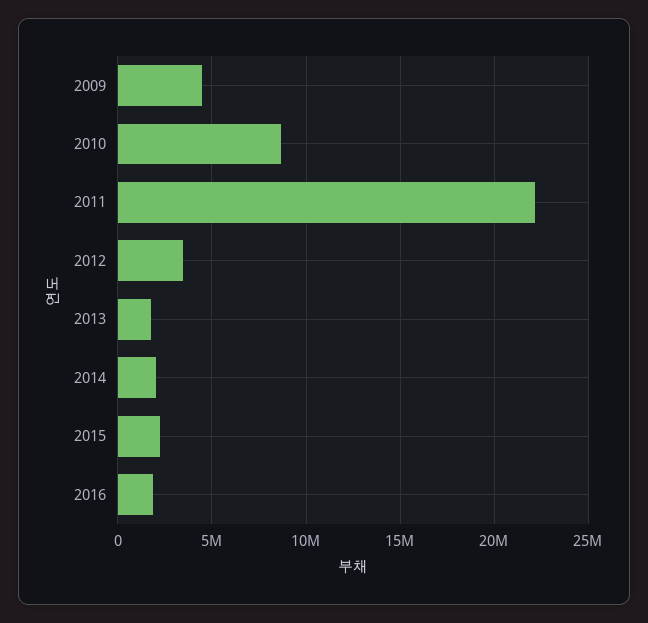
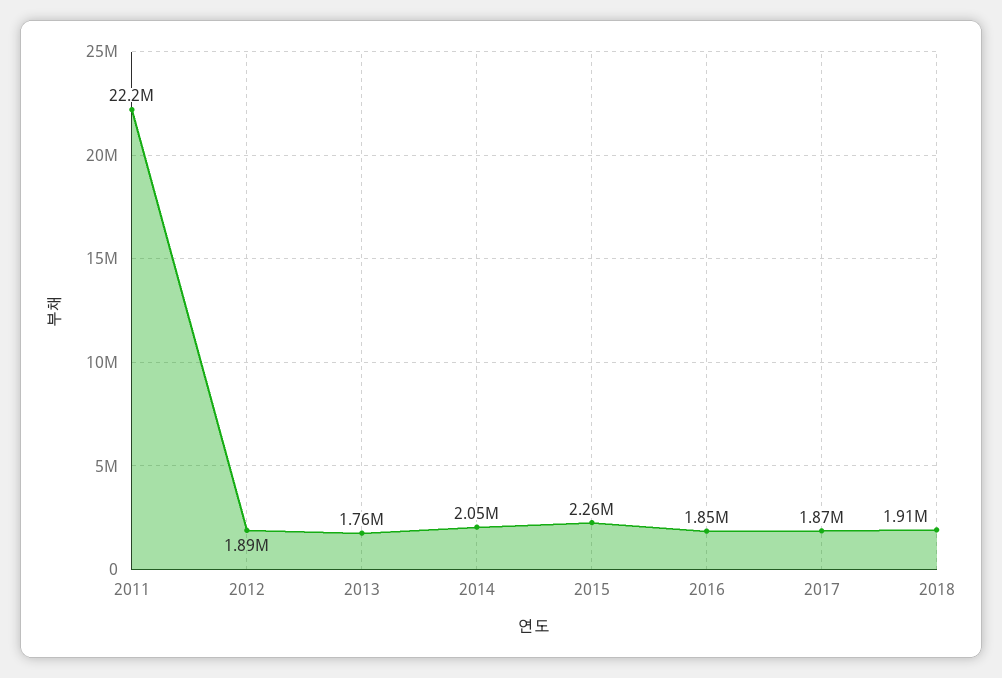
2009: 4500000 -> none
2010: 8500000 -> none
2012: 3500000 -> 1890000
2017: none -> 1870000
2018: none -> 1910000

